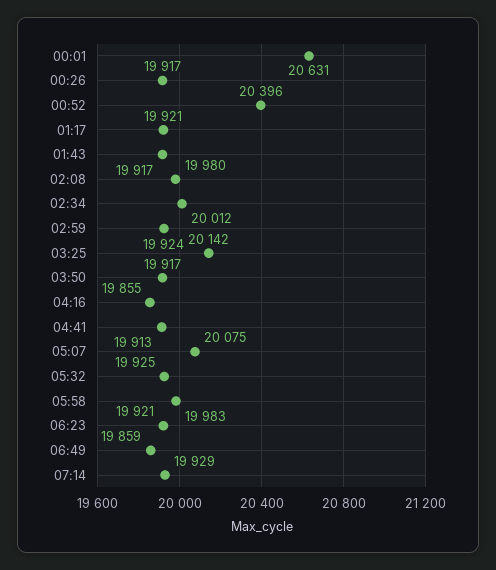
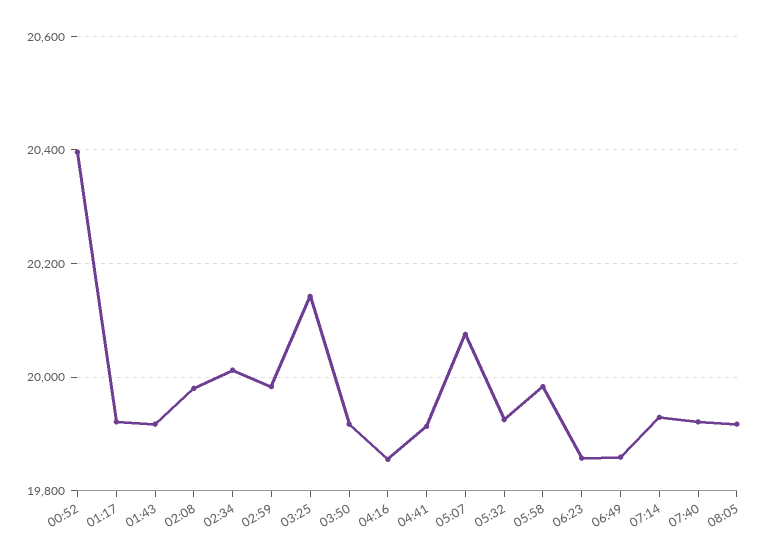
00:01: 20631 -> none
00:26: 19917 -> none
02:59: 19924 -> 19980
06:23: 19921 -> 19860
07:40: none -> 19920
08:05: none -> 19920

